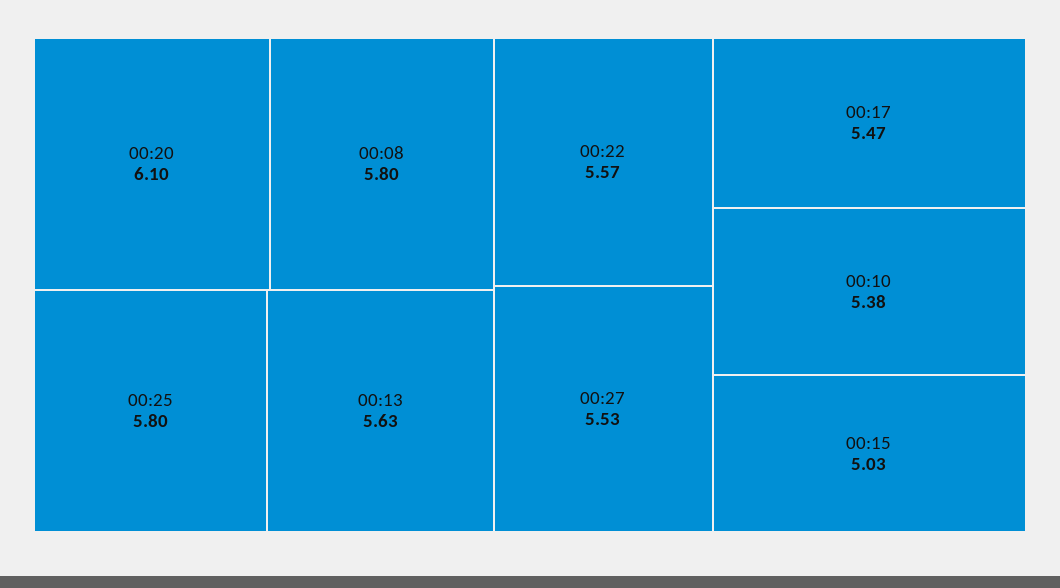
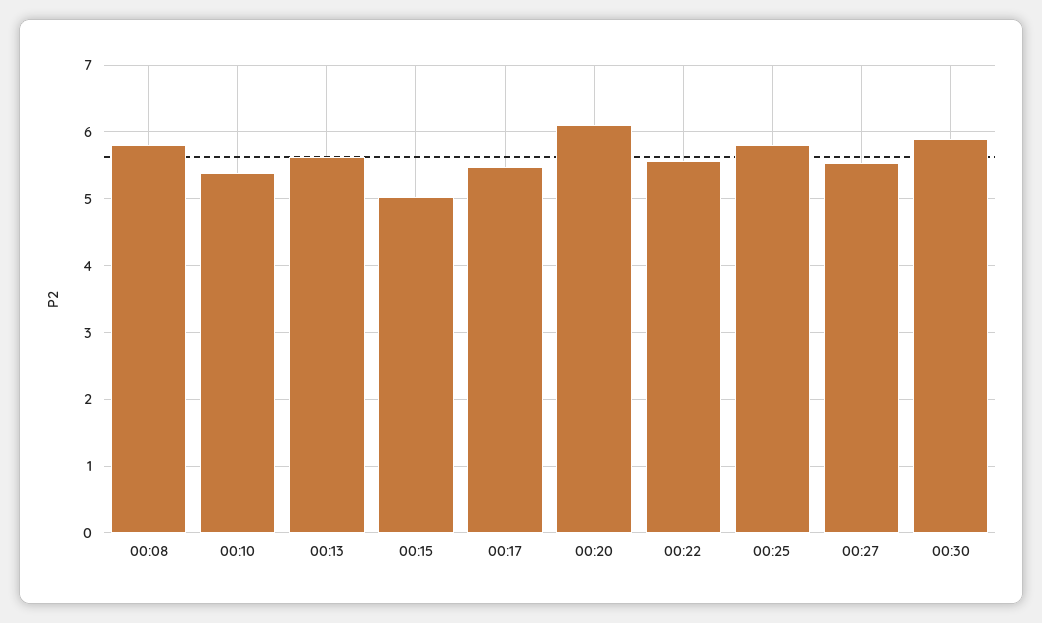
00:30: none -> 5.9

